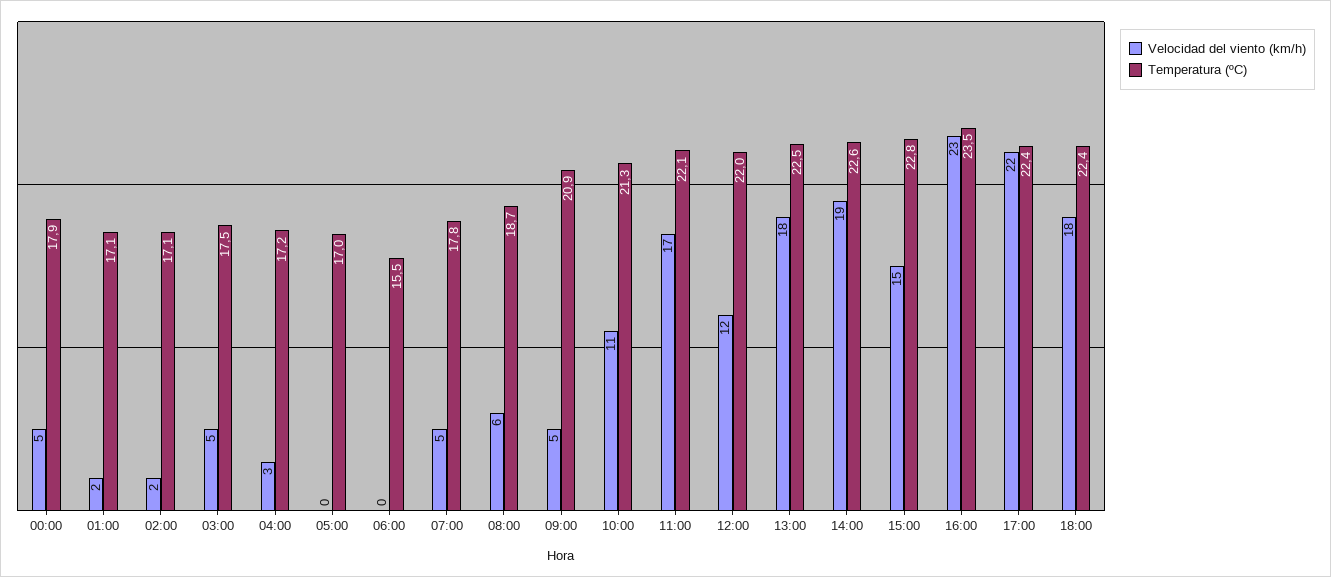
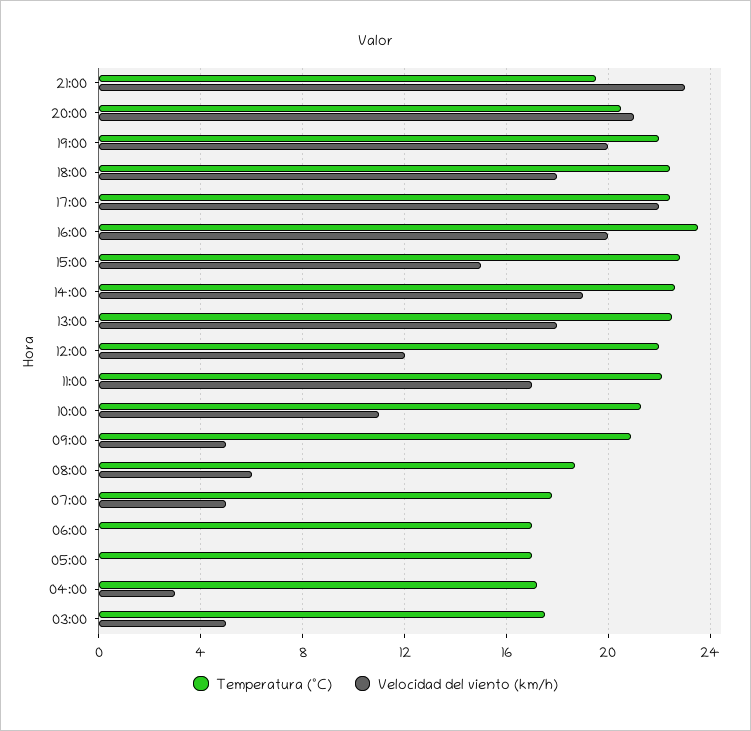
Velocidad del viento (km/h), 00:00: 5 -> none
Temperatura (ºC), 00:00: 17.9 -> none
Velocidad del viento (km/h), 01:00: 2 -> none
Temperatura (ºC), 01:00: 17.1 -> none
Velocidad del viento (km/h), 02:00: 2 -> none
Temperatura (ºC), 02:00: 17.1 -> none
Temperatura (ºC), 06:00: 15.5 -> 17
Velocidad del viento (km/h), 16:00: 23 -> 20
Temperatura (ºC), 21:00: none -> 19.5
Velocidad del viento (km/h), 21:00: none -> 23
Temperatura (ºC), 20:00: none -> 20.5
Velocidad del viento (km/h), 20:00: none -> 21
Temperatura (ºC), 19:00: none -> 22
Velocidad del viento (km/h), 19:00: none -> 20

